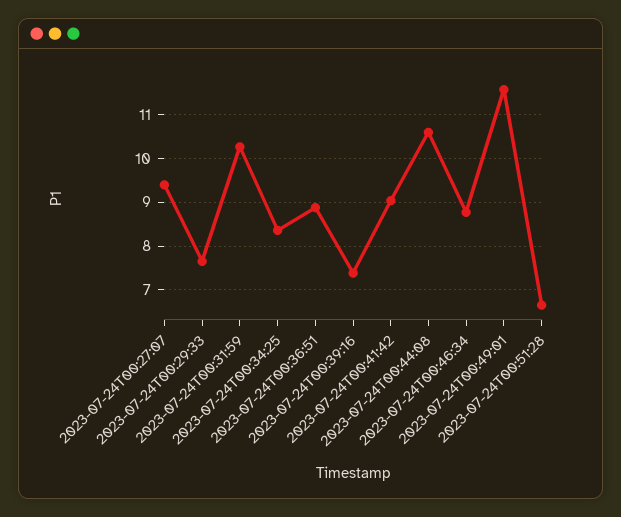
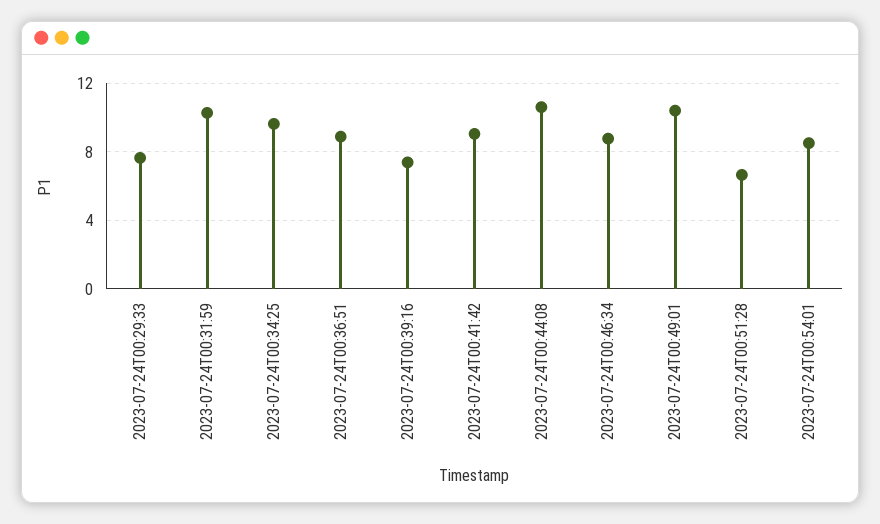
2023-07-24T00:27:07: 9.4 -> none
2023-07-24T00:34:25: 8.4 -> 9.5
2023-07-24T00:49:01: 11.6 -> 10.5
2023-07-24T00:54:01: none -> 8.5

